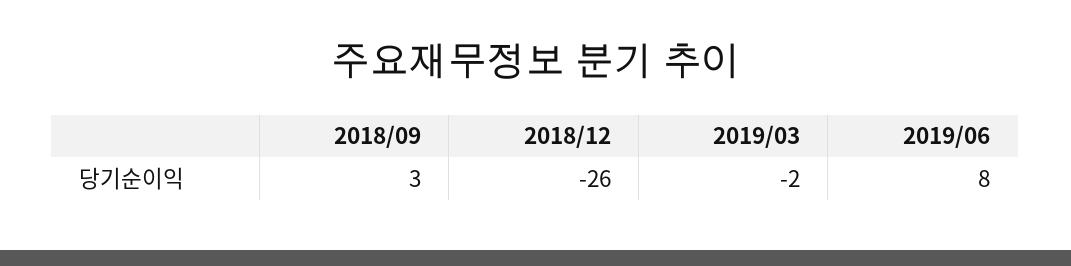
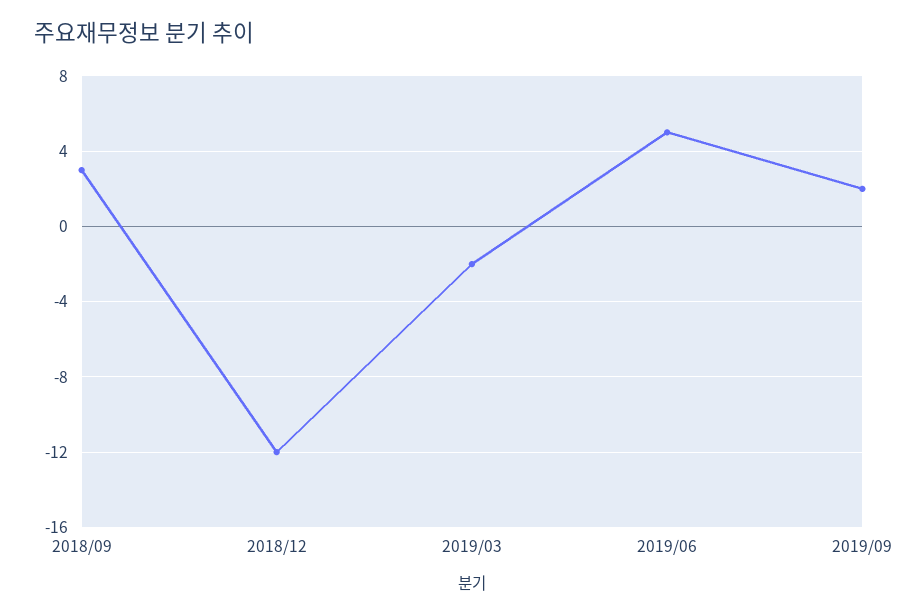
2018/12: -26 -> -12
2019/06: 8 -> 5
2019/09: none -> 2

